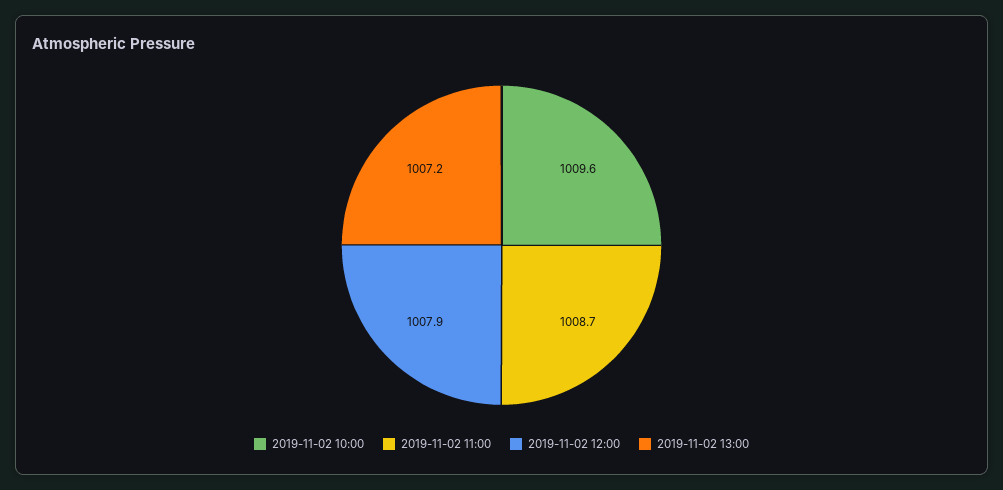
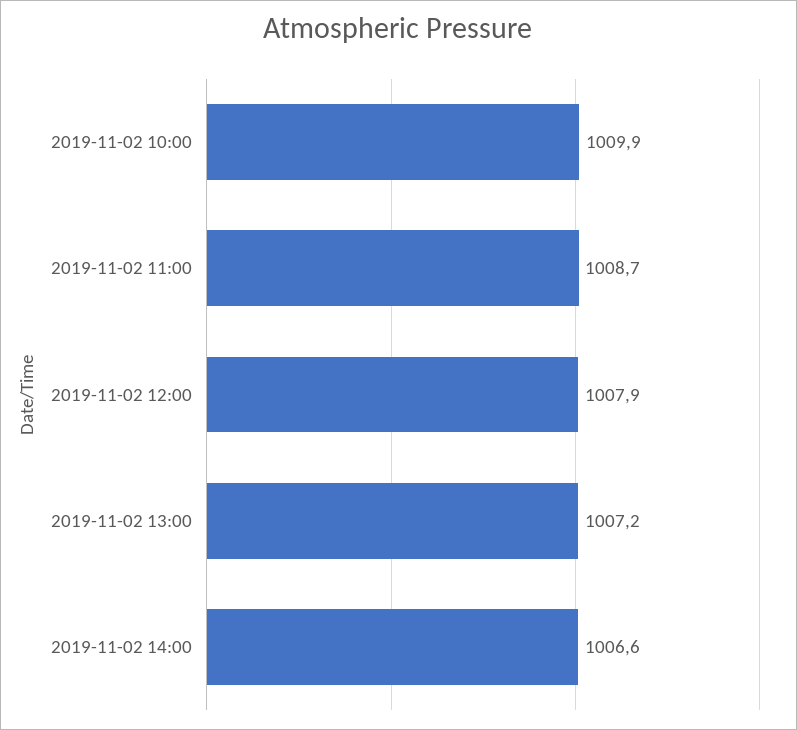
2019-11-02 10:00: 1009.6 -> 1009.9
2019-11-02 14:00: none -> 1006.6

